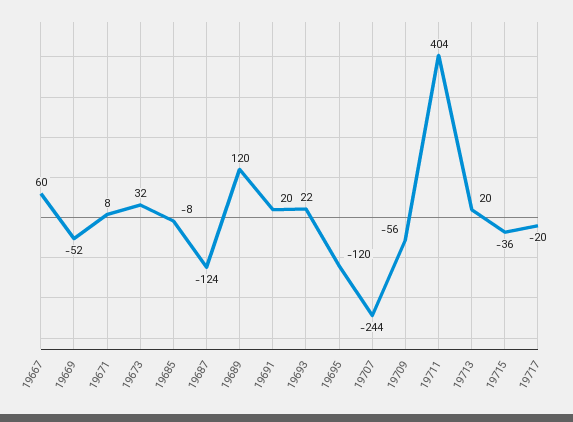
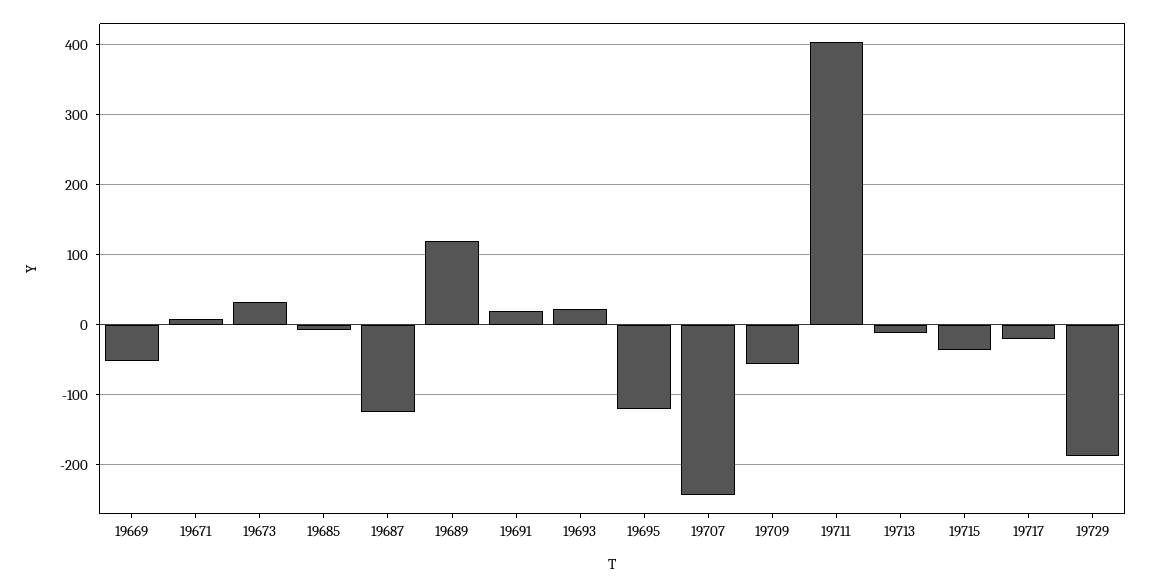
19667: 60 -> none
19713: 20 -> -10
19729: none -> -190

